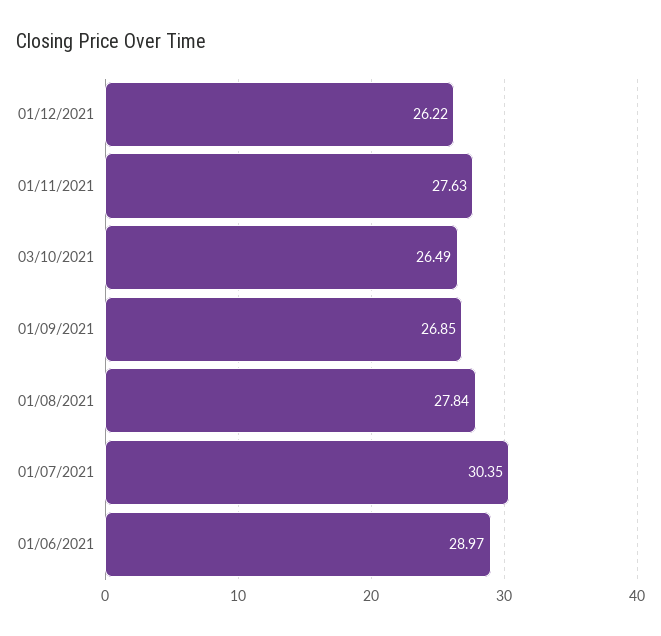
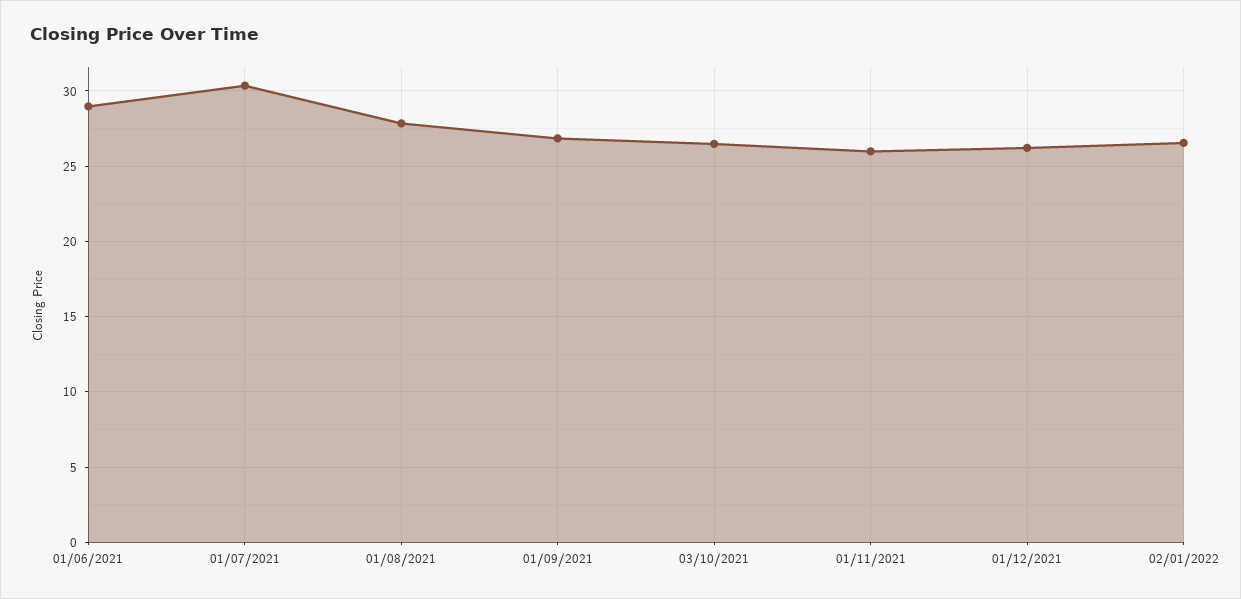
01/11/2021: 27.63 -> 26
02/01/2022: none -> 26.5

